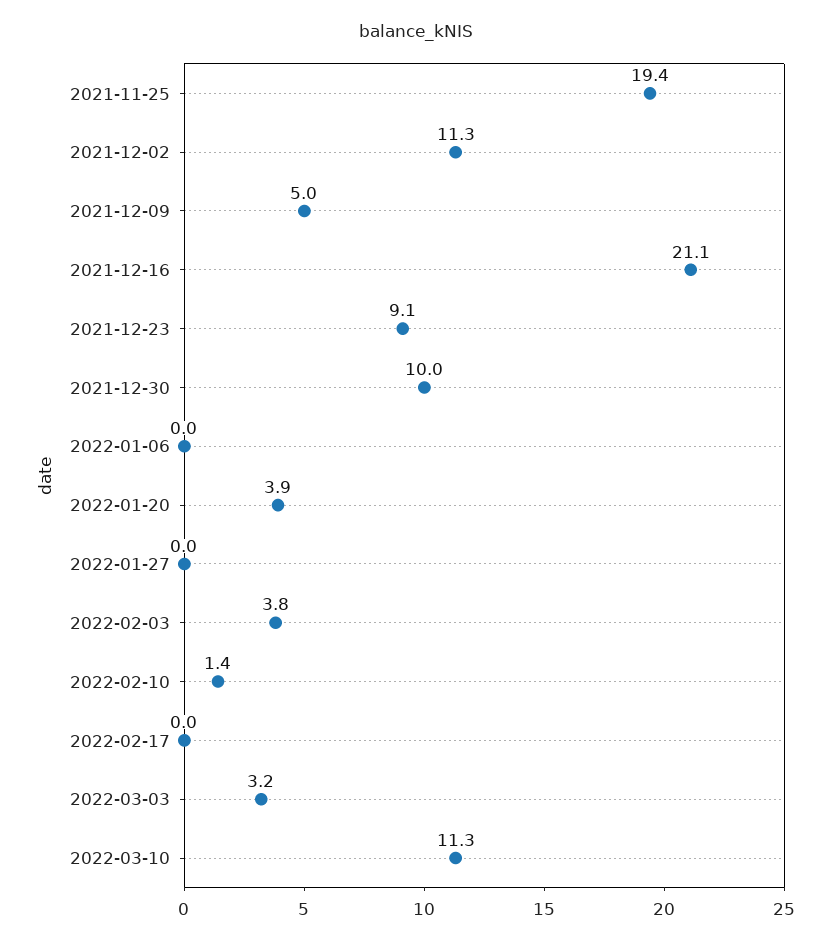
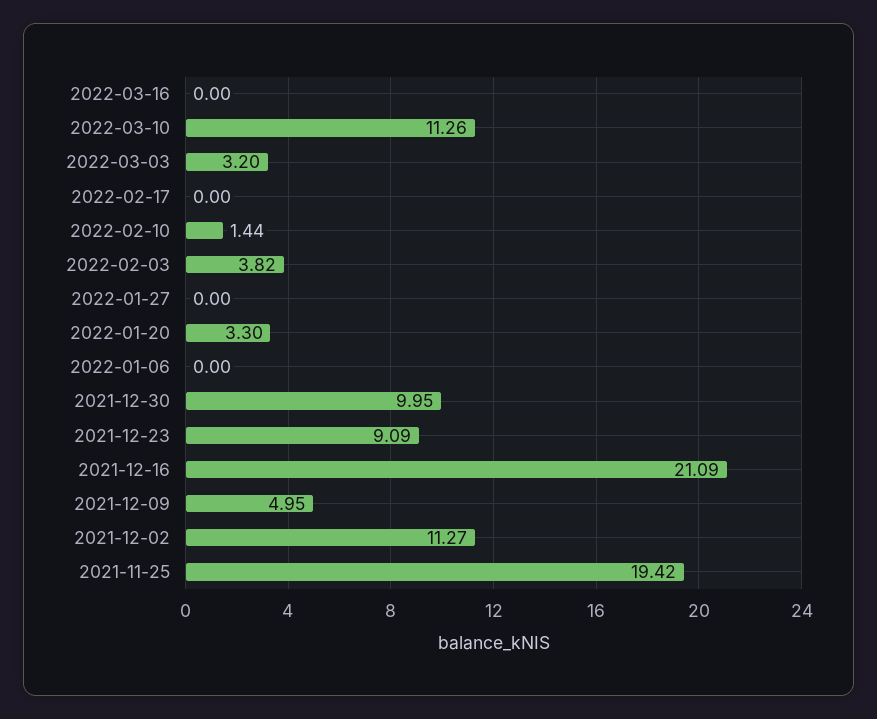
2022-01-20: 3.9 -> 3.3
2022-03-16: none -> 0

